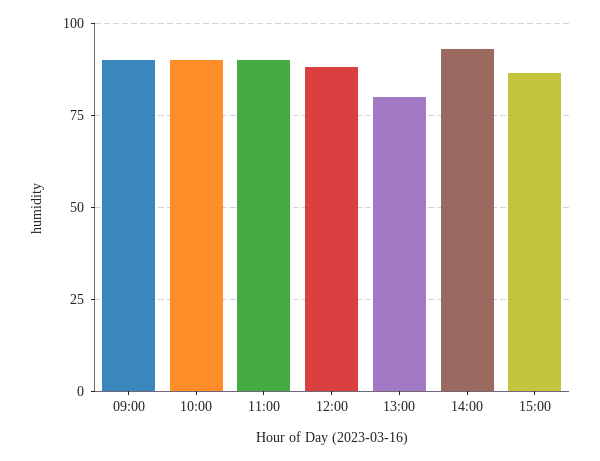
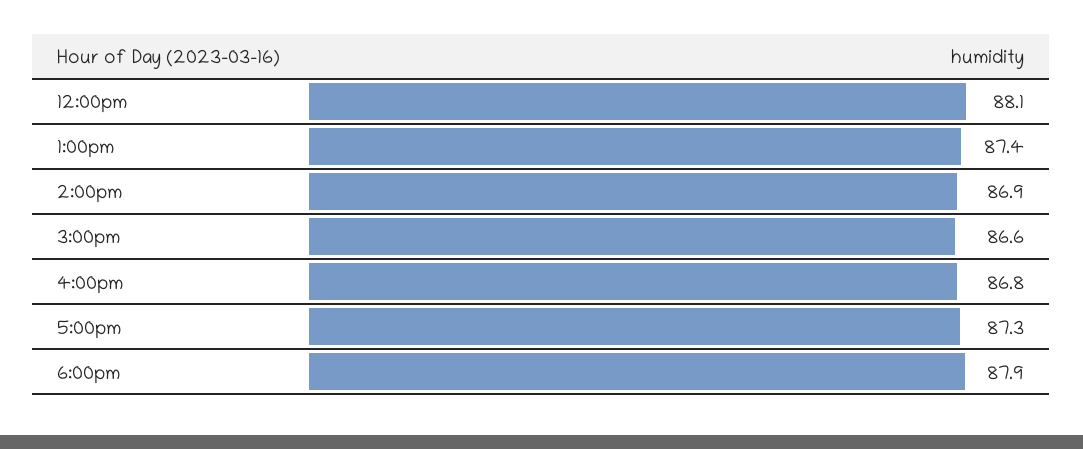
09:00: 90 -> none
10:00: 90 -> none
11:00: 90 -> none
13:00: 80 -> 87.4
14:00: 92.5 -> 86.9
4:00pm: none -> 86.8
5:00pm: none -> 87.3
6:00pm: none -> 87.9

